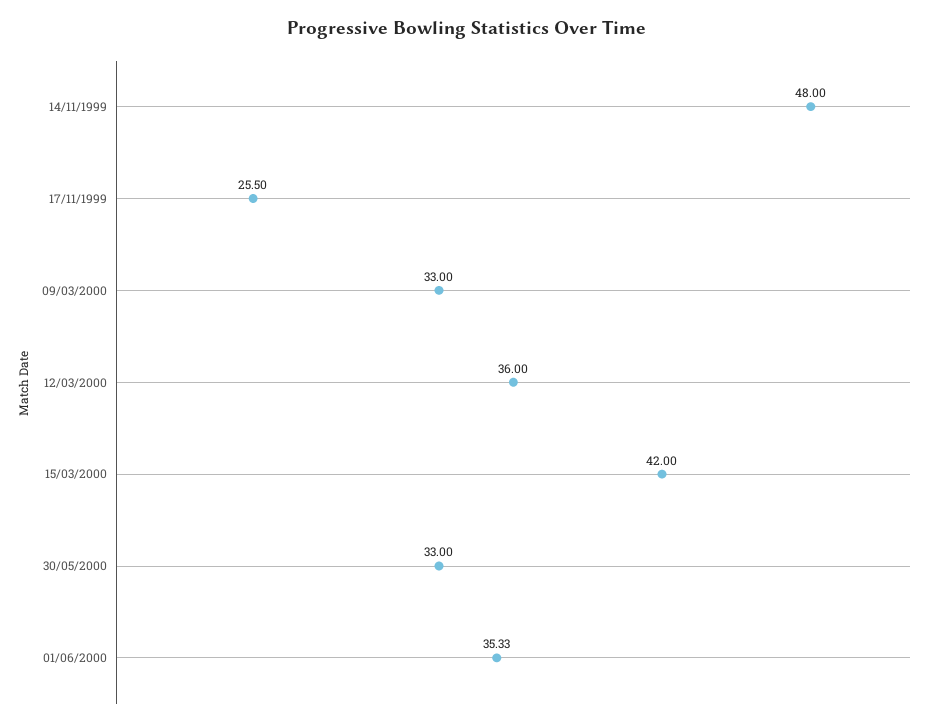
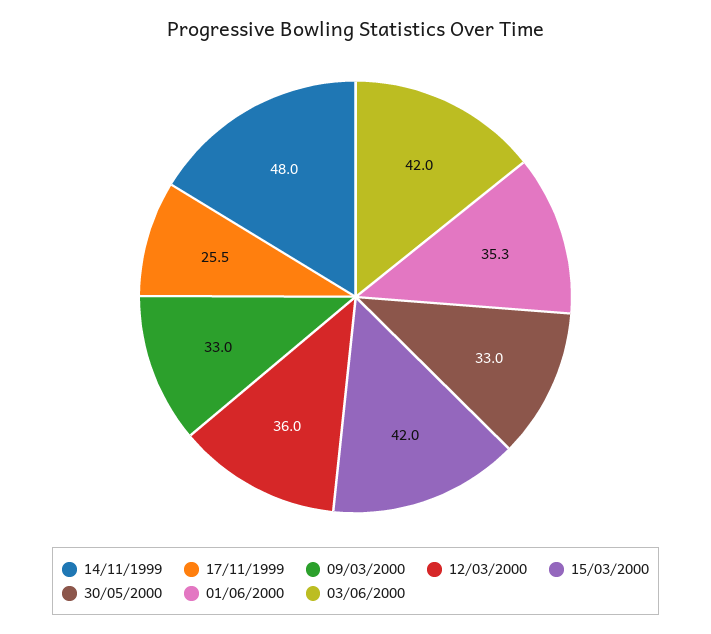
01/06/2000: 35.33 -> 35.3
03/06/2000: none -> 42

